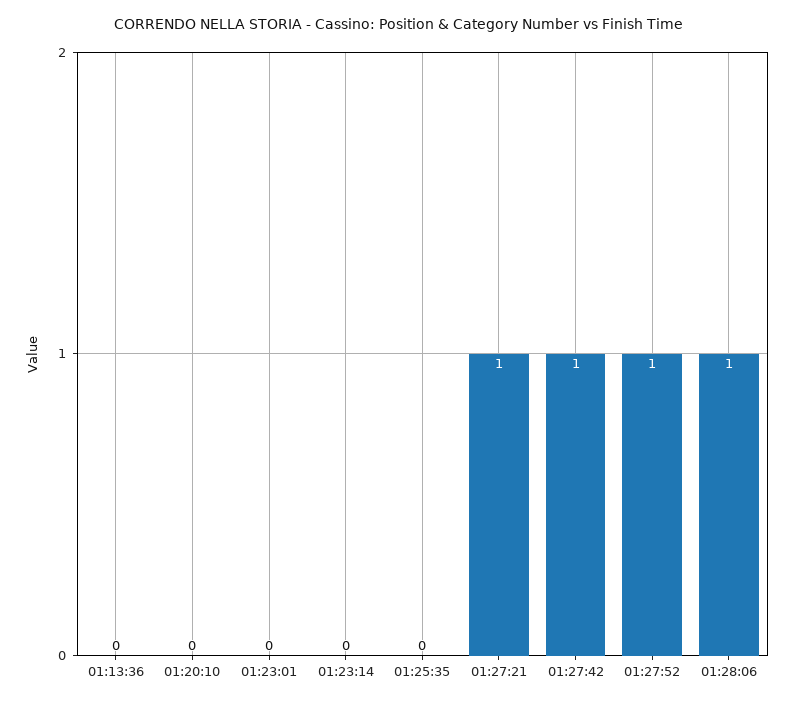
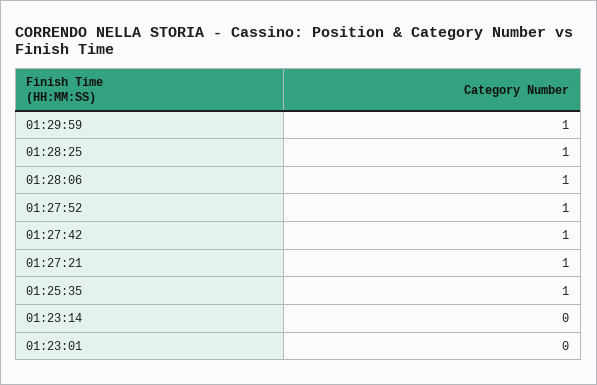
01:13:36: 0 -> none
01:20:10: 0 -> none
01:25:35: 0 -> 1
01:29:59: none -> 1
01:28:25: none -> 1

